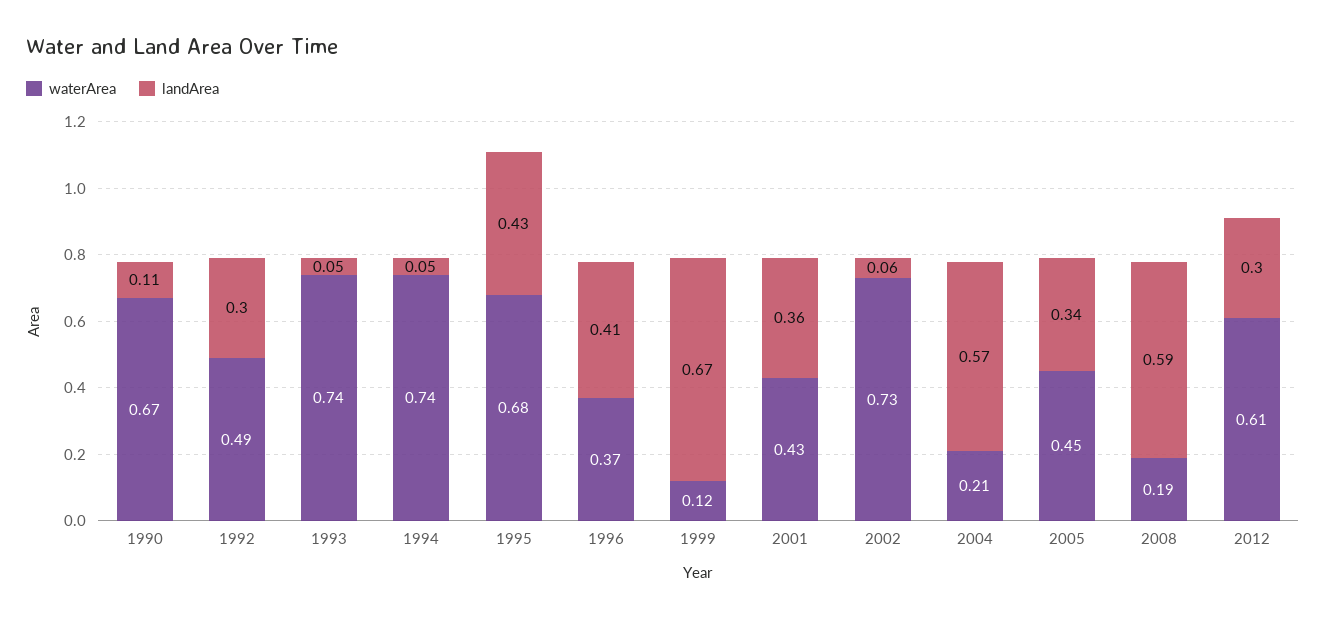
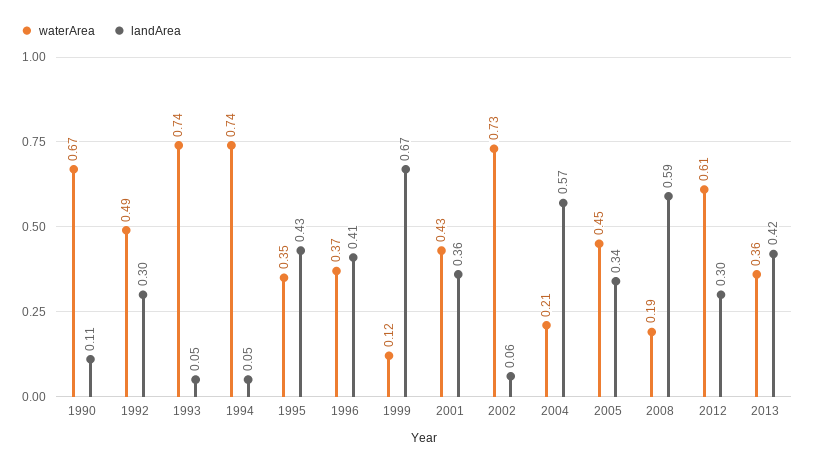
waterArea, 1995: 0.68 -> 0.35
waterArea, 2013: none -> 0.36
landArea, 2013: none -> 0.42

